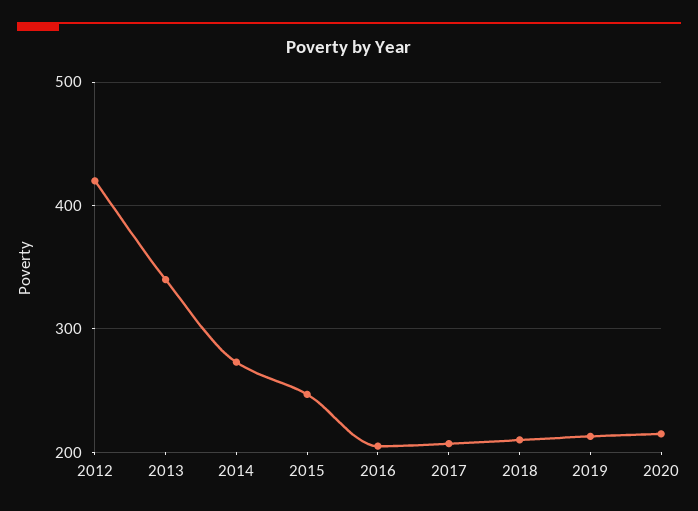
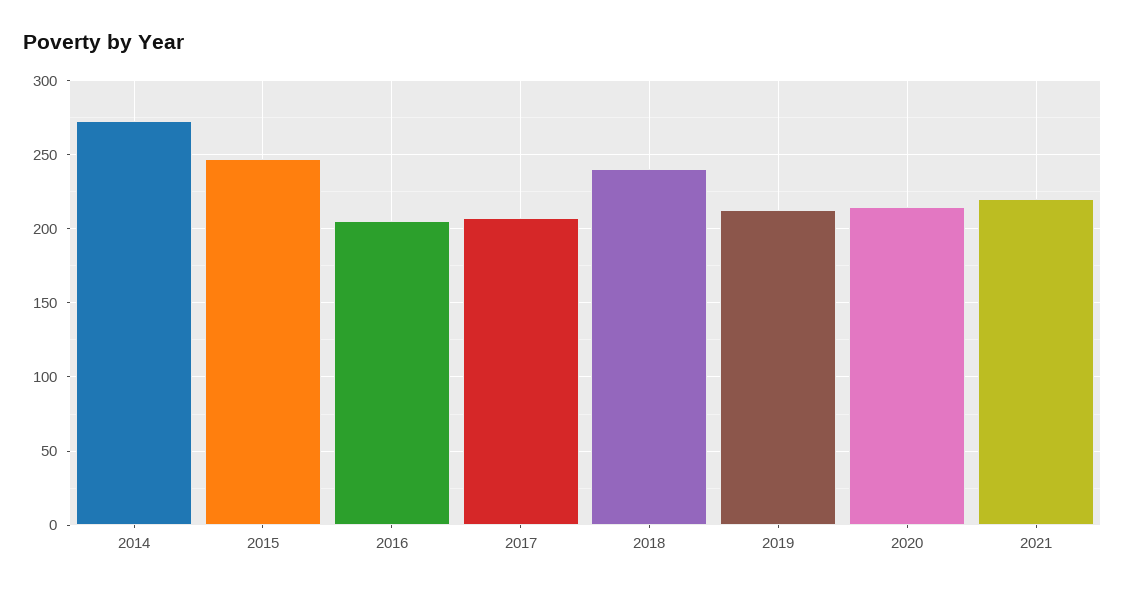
2012: 420 -> none
2013: 340 -> none
2018: 210 -> 240
2021: none -> 220

